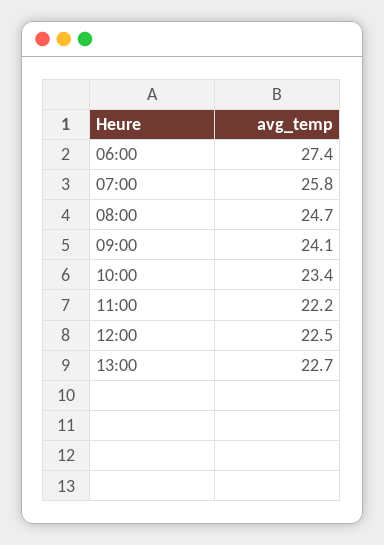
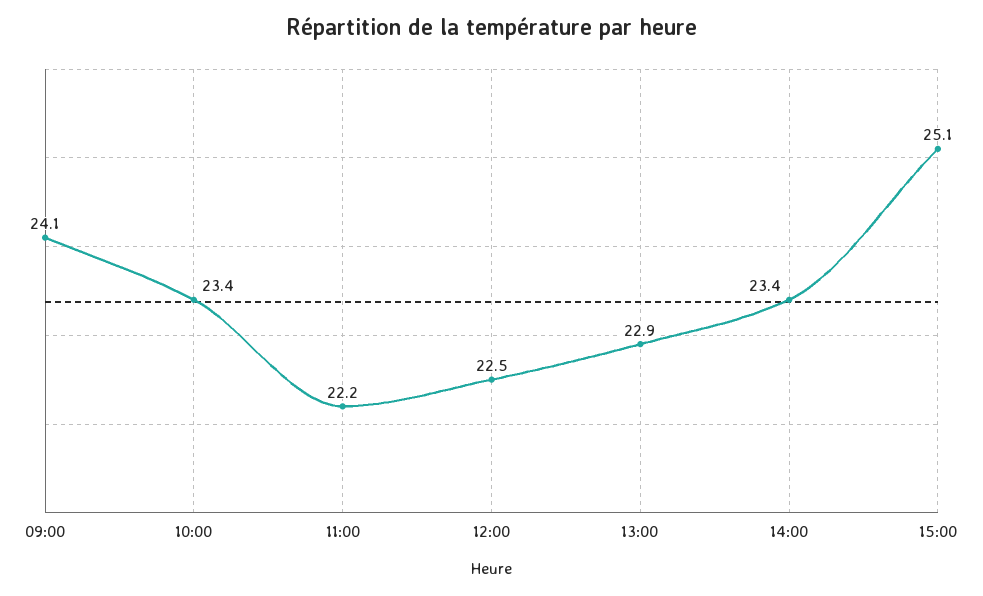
06:00: 27.4 -> none
07:00: 25.8 -> none
08:00: 24.7 -> none
13:00: 22.7 -> 22.9
14:00: none -> 23.4
15:00: none -> 25.1

